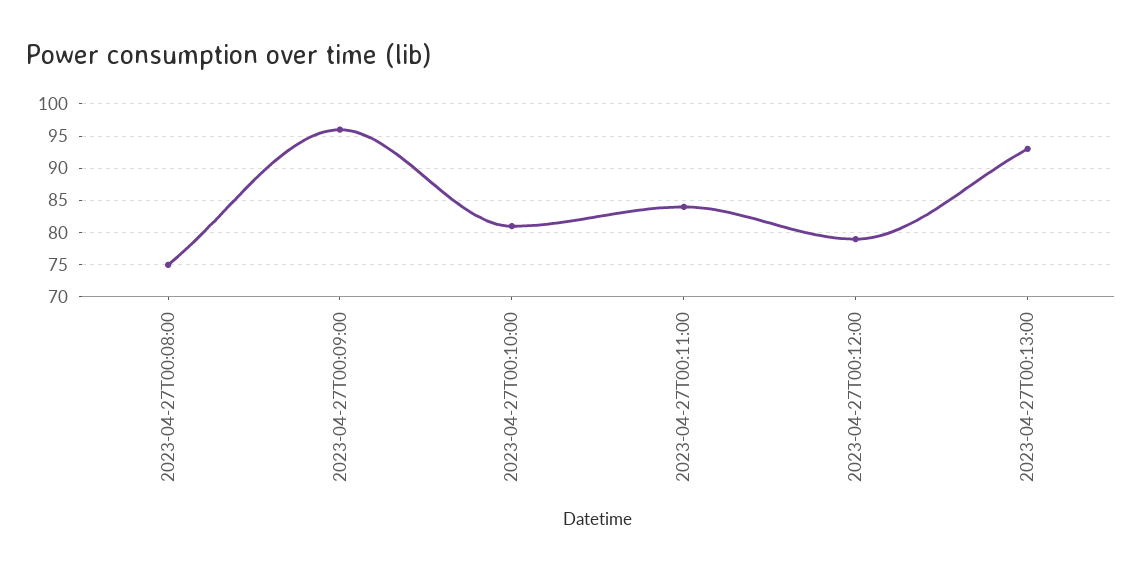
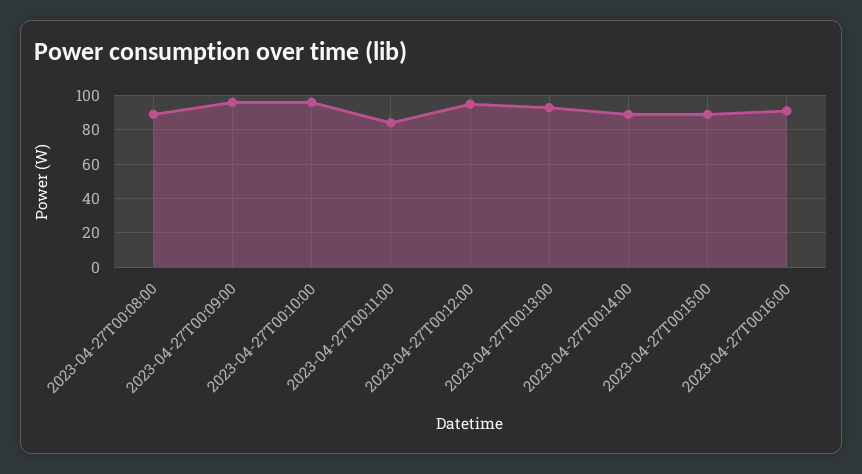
2023-04-27T00:08:00: 75 -> 90
2023-04-27T00:10:00: 81 -> 95
2023-04-27T00:12:00: 79 -> 95
2023-04-27T00:14:00: none -> 90
2023-04-27T00:15:00: none -> 90
2023-04-27T00:16:00: none -> 90

